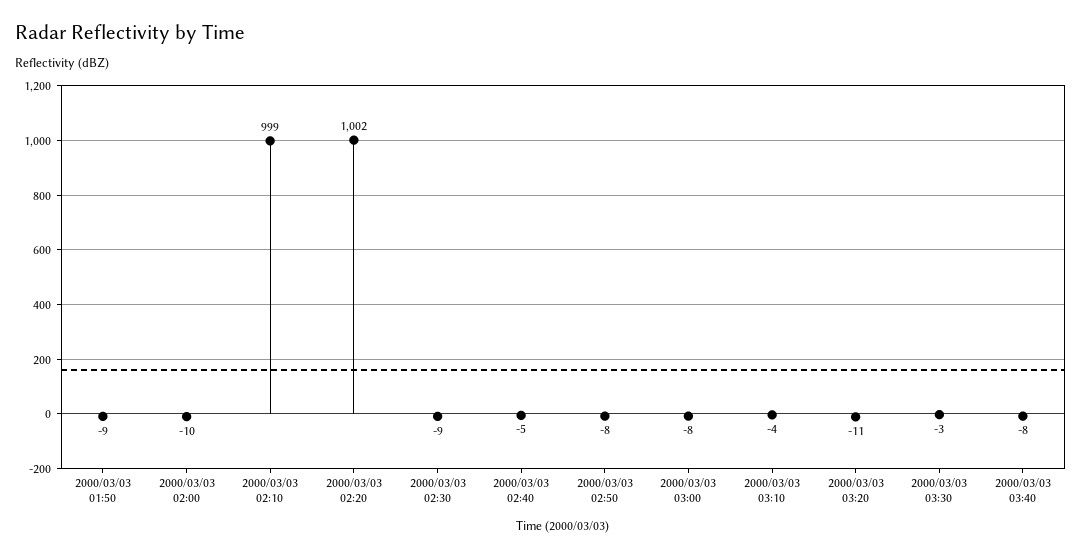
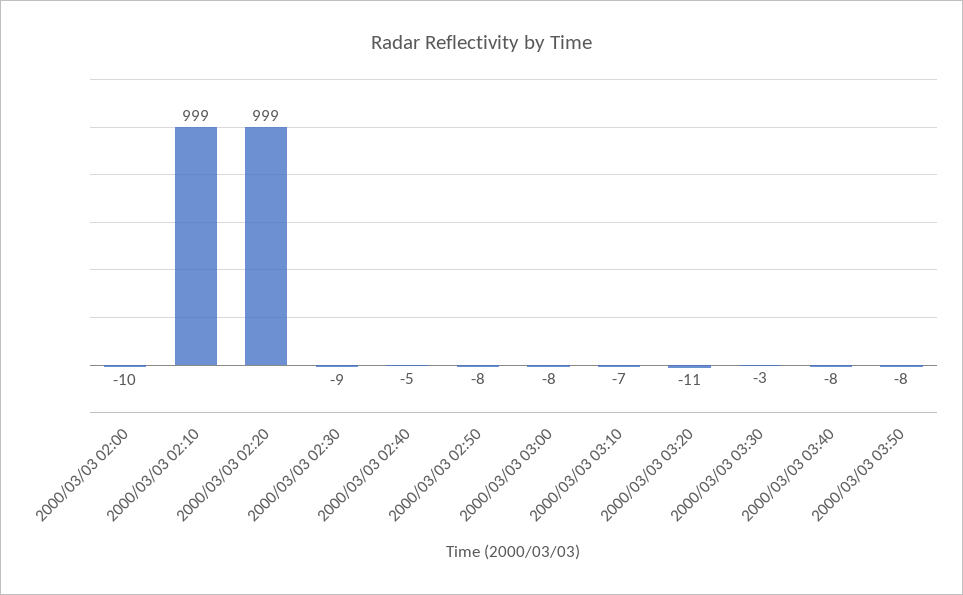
2000/03/03 01:50: -9 -> none
2000/03/03 02:20: 1002 -> 999
2000/03/03 03:10: -4 -> -7
2000/03/03 03:50: none -> -8

